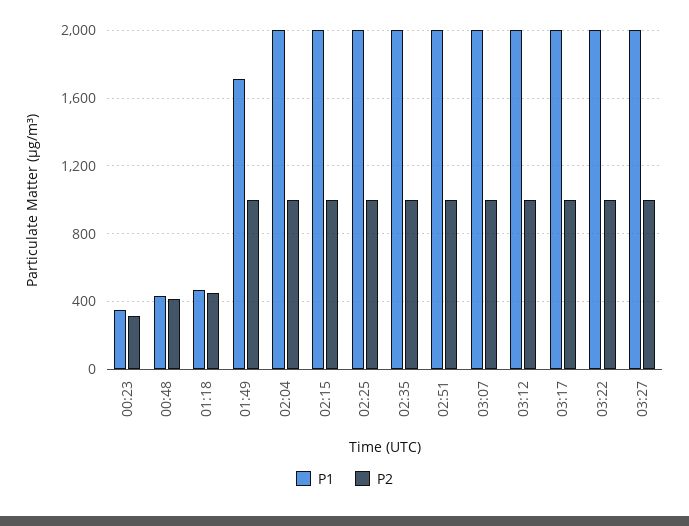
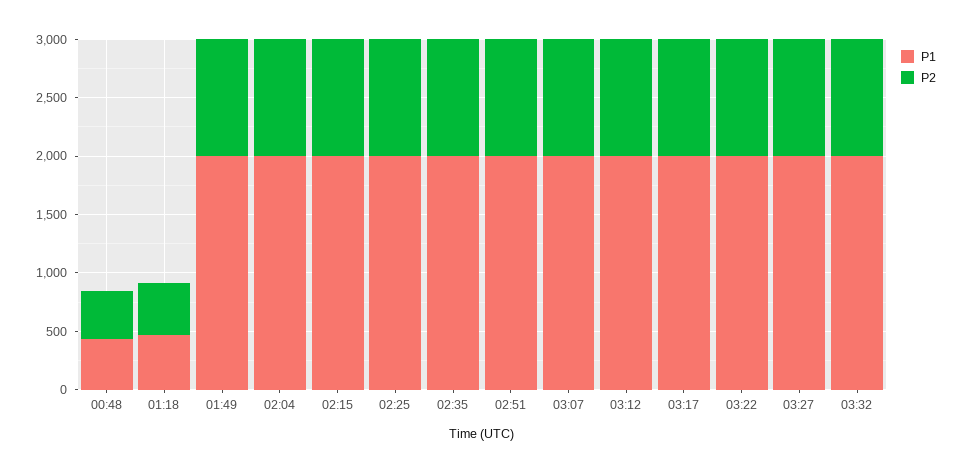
P1, 00:23: 350 -> none
P2, 00:23: 300 -> none
P1, 01:49: 1700 -> 2000
P1, 03:32: none -> 2000
P2, 03:32: none -> 1000

